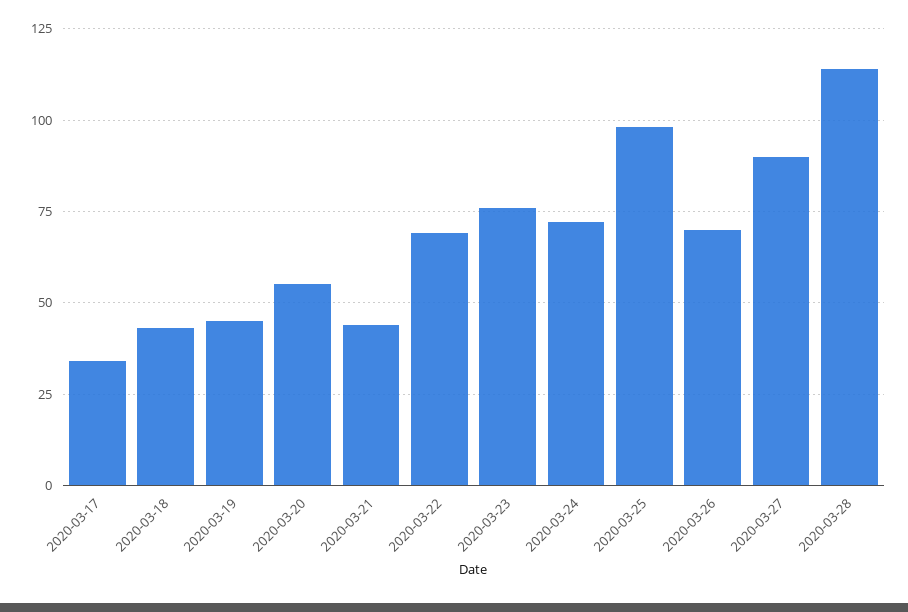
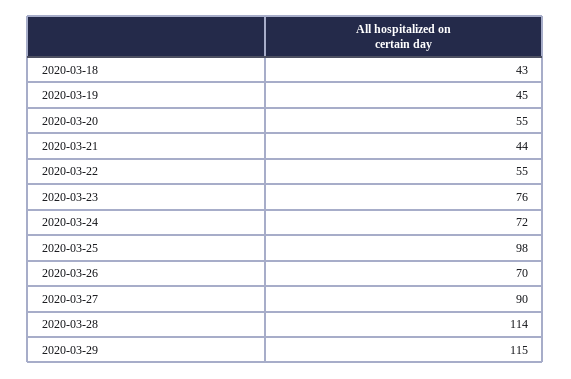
2020-03-17: 35 -> none
2020-03-22: 70 -> 55
2020-03-29: none -> 115

